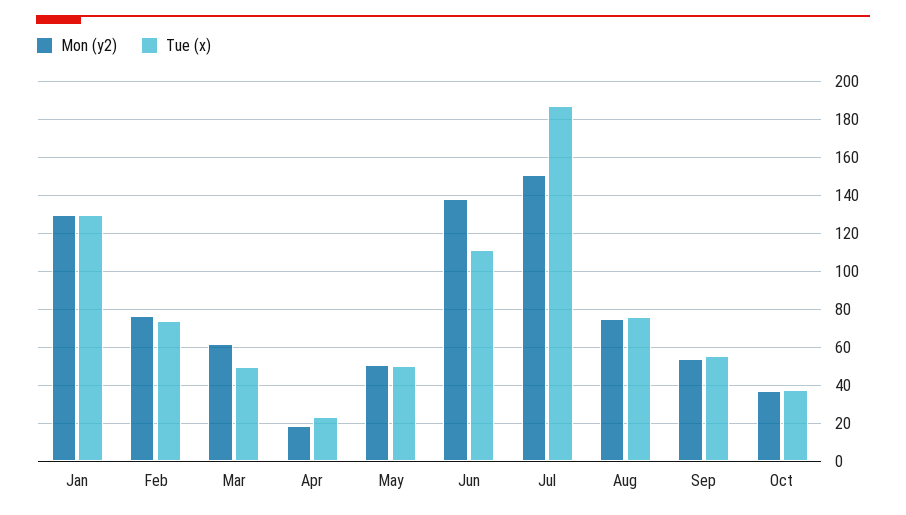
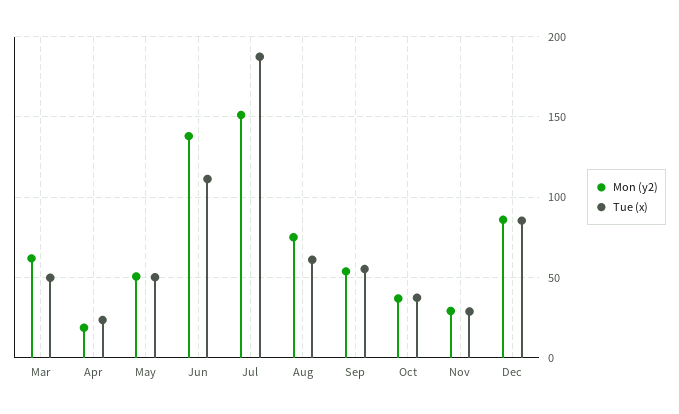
Mon (y2), Jan: 130 -> none
Tue (x), Jan: 130 -> none
Mon (y2), Feb: 75 -> none
Tue (x), Feb: 75 -> none
Tue (x), Aug: 75 -> 60
Mon (y2), Nov: none -> 30
Tue (x), Nov: none -> 30
Mon (y2), Dec: none -> 85
Tue (x), Dec: none -> 85

